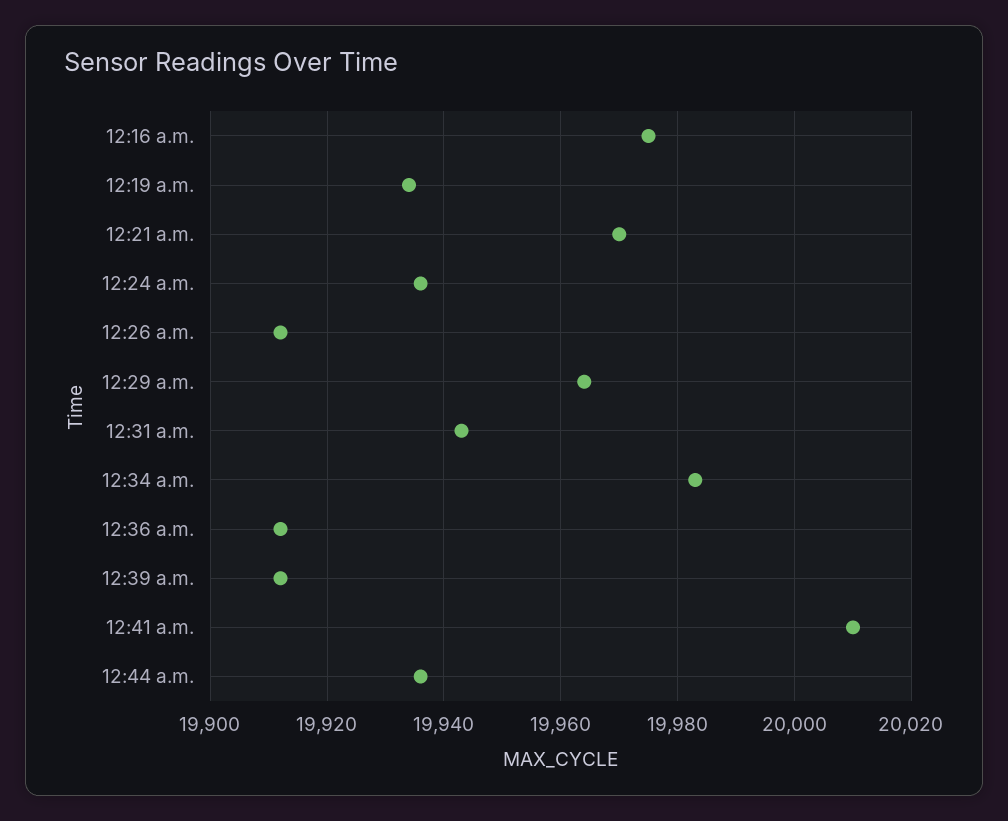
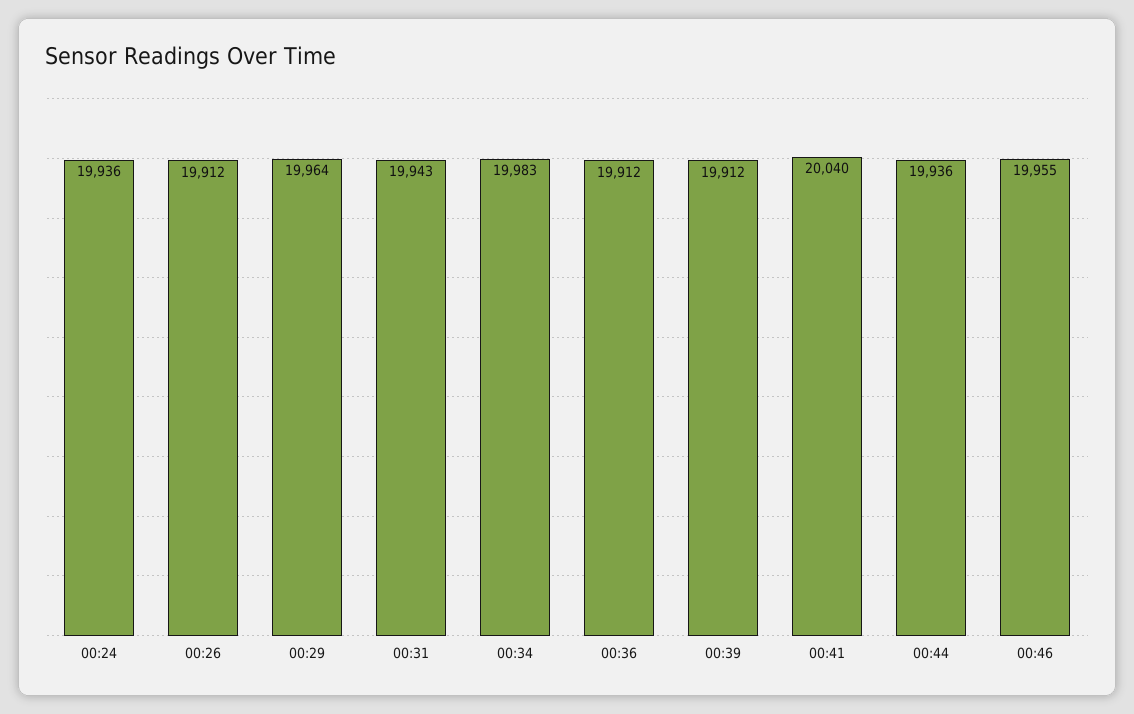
12:16 a.m.: 19975 -> none
12:19 a.m.: 19935 -> none
12:21 a.m.: 19970 -> none
12:41 a.m.: 20010 -> 20040
00:46: none -> 19955

